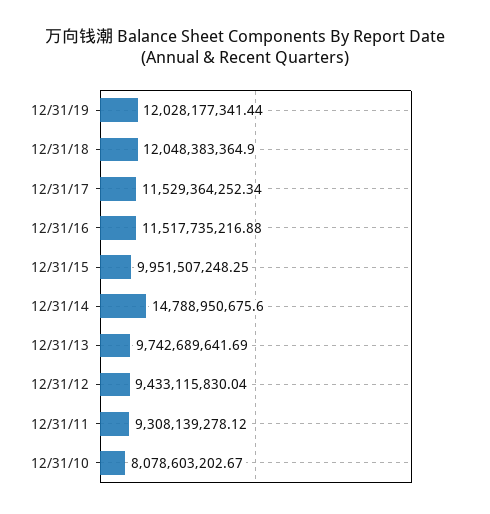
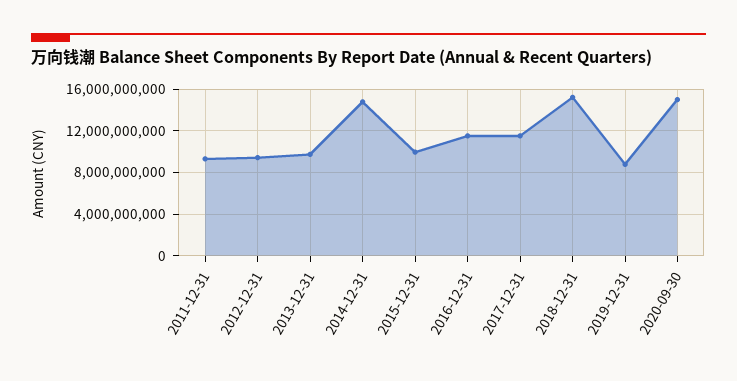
12/31/19: 12028177341.44 -> 9000000000
12/31/18: 12048383364.9 -> 15000000000
12/31/10: 8078603202.67 -> none
2020-09-30: none -> 15000000000

